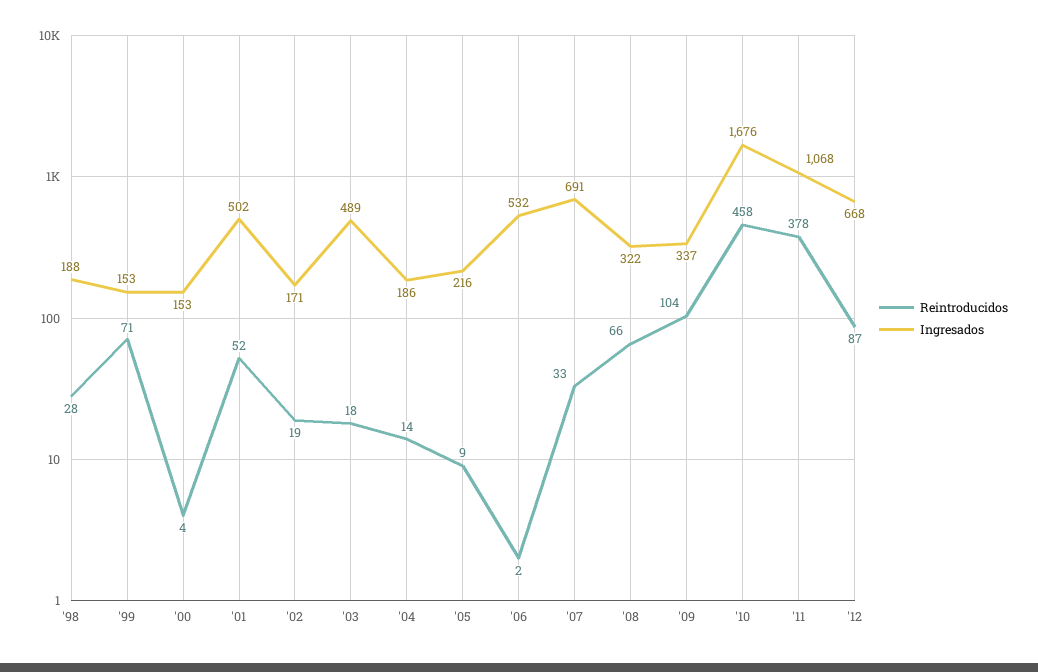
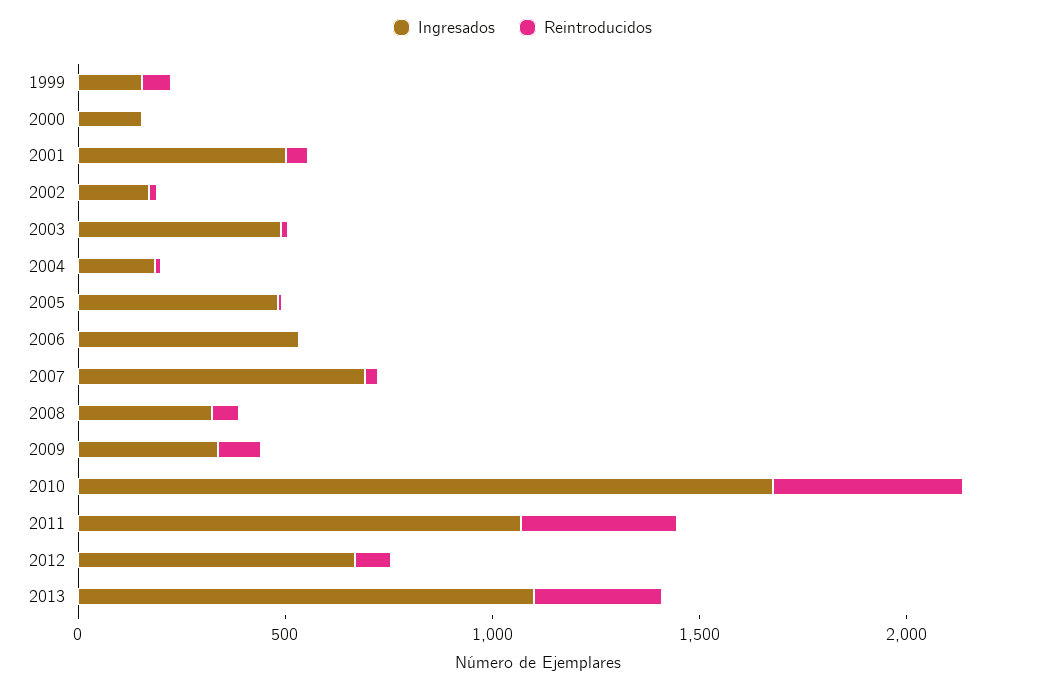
Reintroducidos, '98: 28 -> none
Ingresados, '98: 188 -> none
Ingresados, '05: 216 -> 500
Ingresados, 2013: none -> 1100
Reintroducidos, 2013: none -> 300

